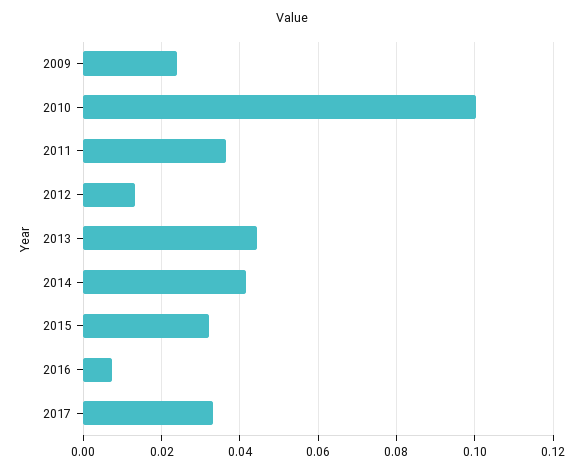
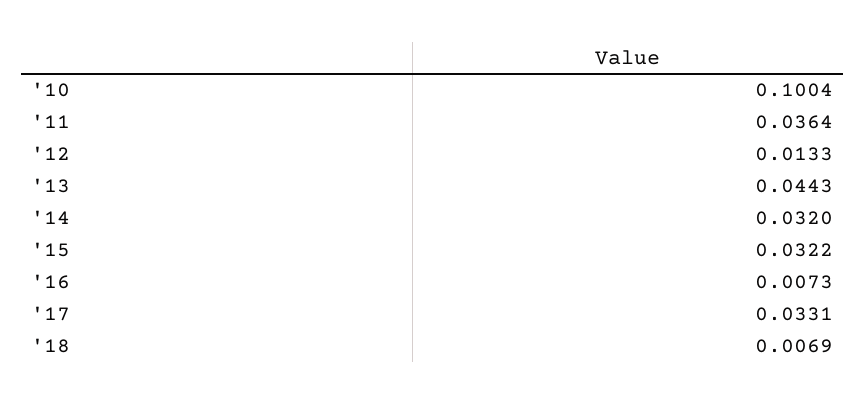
2009: 0.024 -> none
2014: 0.042 -> 0.032
'18: none -> 0.0069

